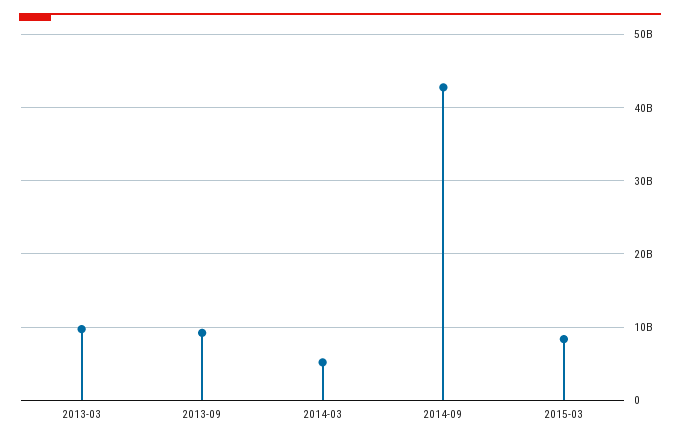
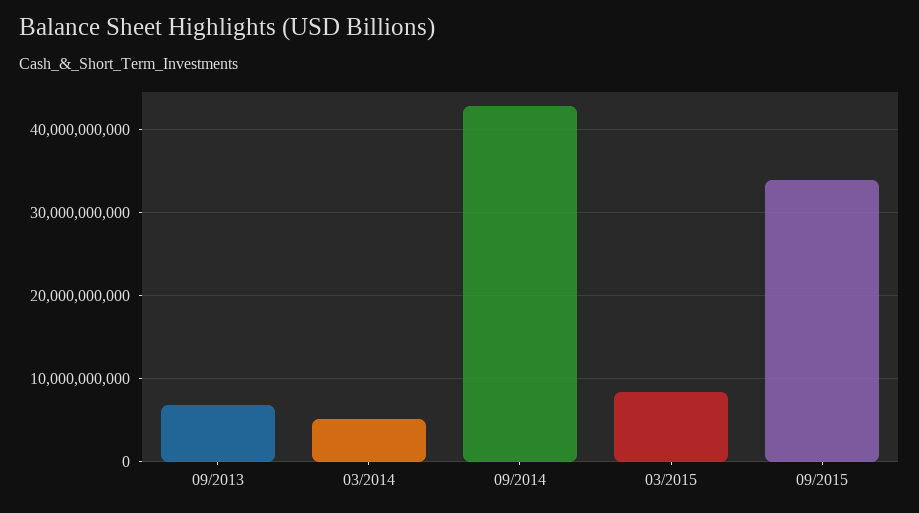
2013-03: 10000000000 -> none
2013-09: 9000000000 -> 7000000000
09/2015: none -> 34000000000

